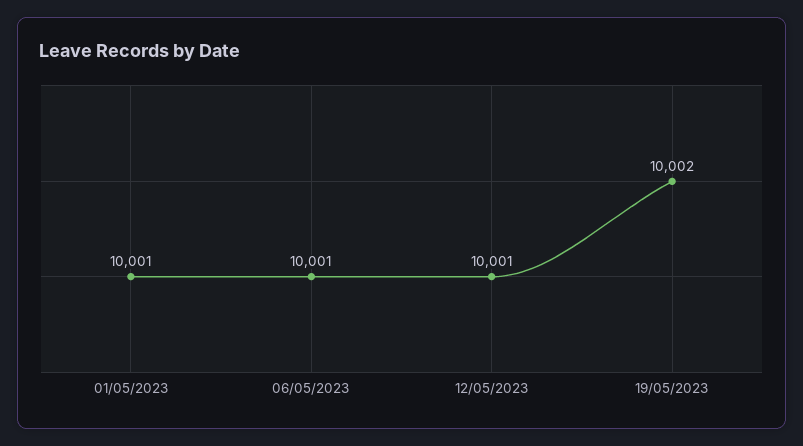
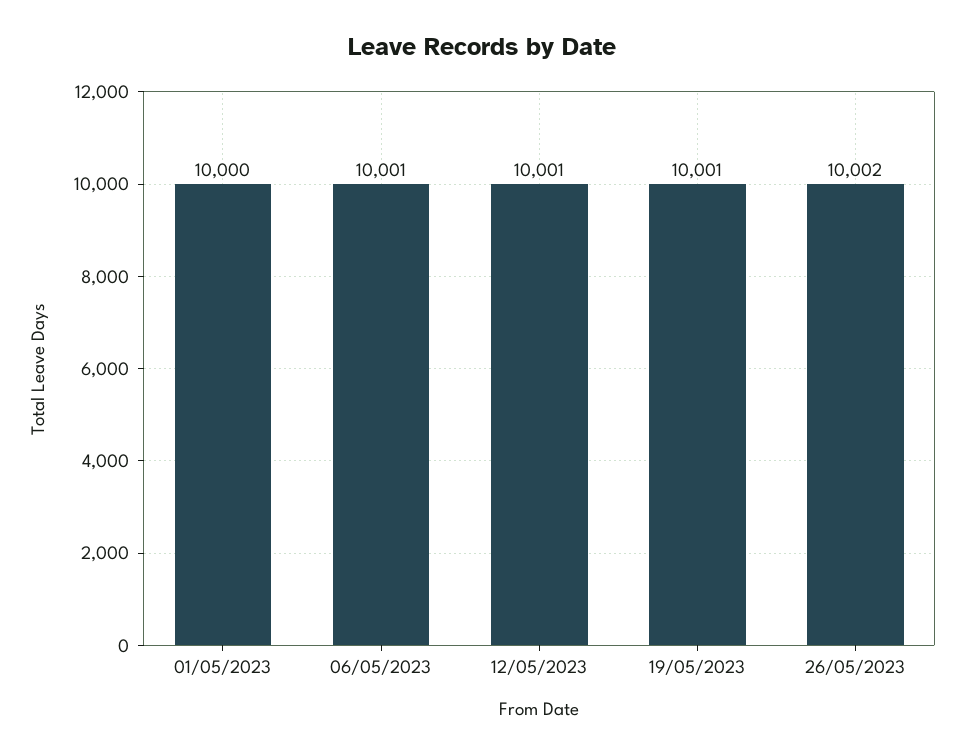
01/05/2023: 10001 -> 10000
19/05/2023: 10002 -> 10001
26/05/2023: none -> 10002

